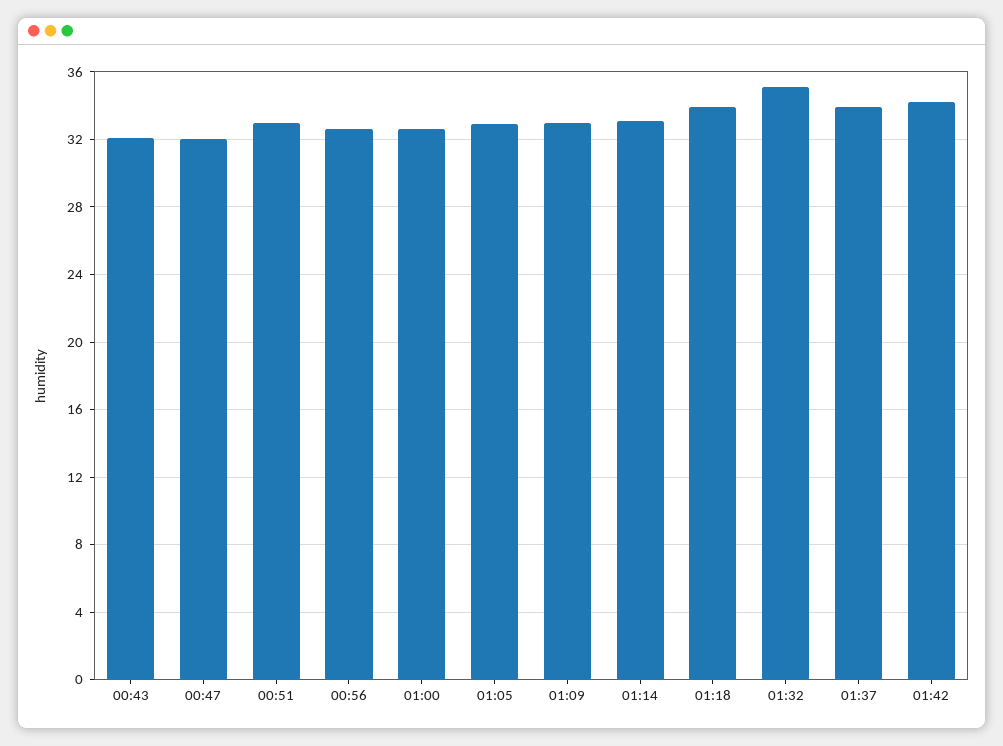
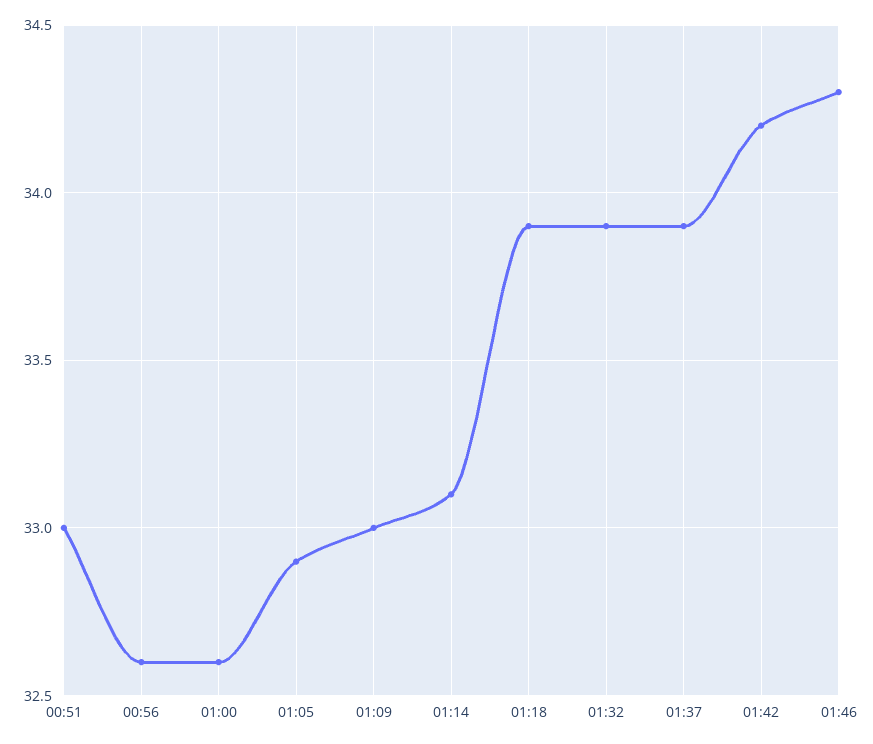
00:43: 32 -> none
00:47: 32 -> none
01:32: 35 -> 33.9
01:46: none -> 34.3

